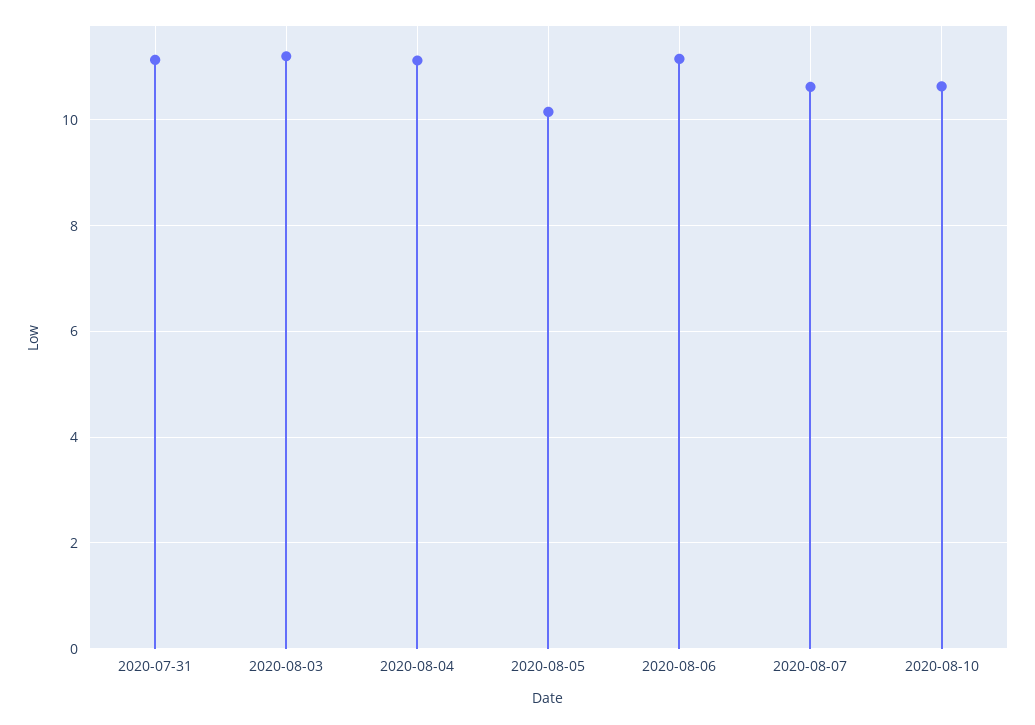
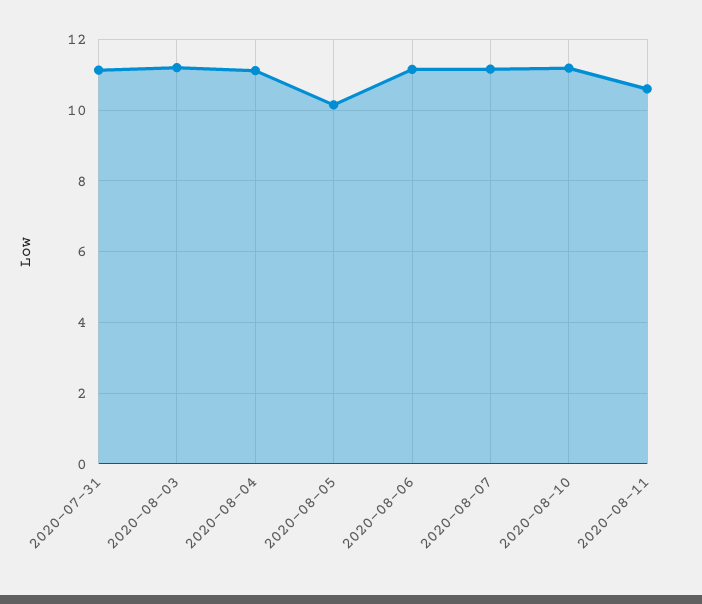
2020-08-07: 10.6 -> 11.2
2020-08-10: 10.6 -> 11.2
2020-08-11: none -> 10.6

